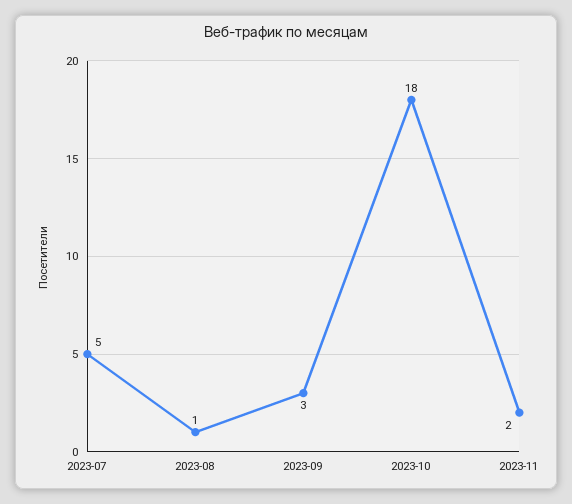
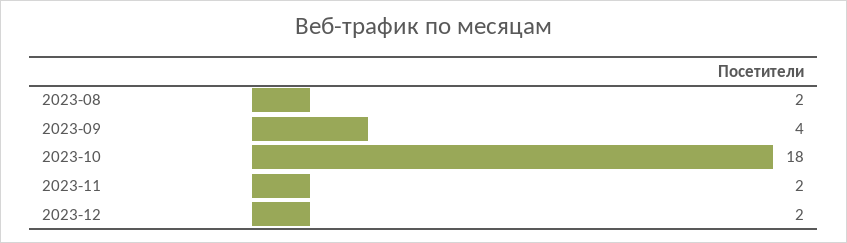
2023-07: 5 -> none
2023-08: 1 -> 2
2023-09: 3 -> 4
2023-12: none -> 2

